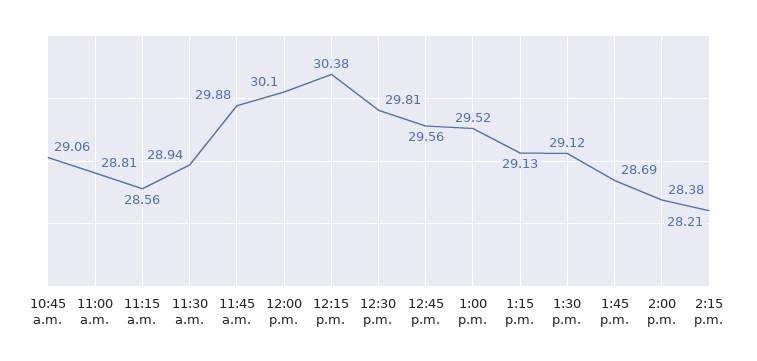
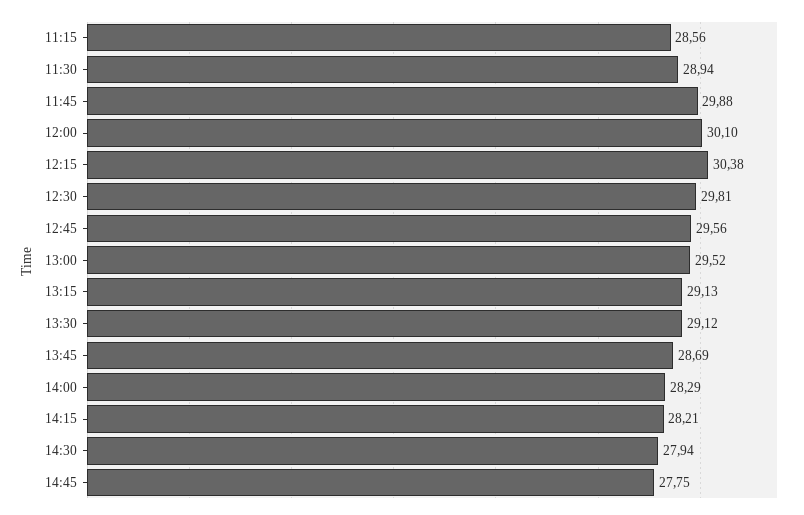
10:45 a.m.: 29.06 -> none
11:00 a.m.: 28.81 -> none
2:00 p.m.: 28.38 -> 28.29
14:30: none -> 27.94
14:45: none -> 27.75

